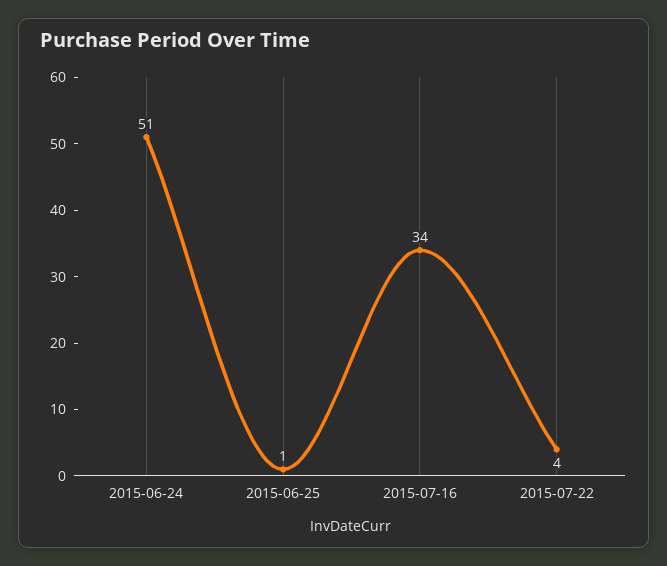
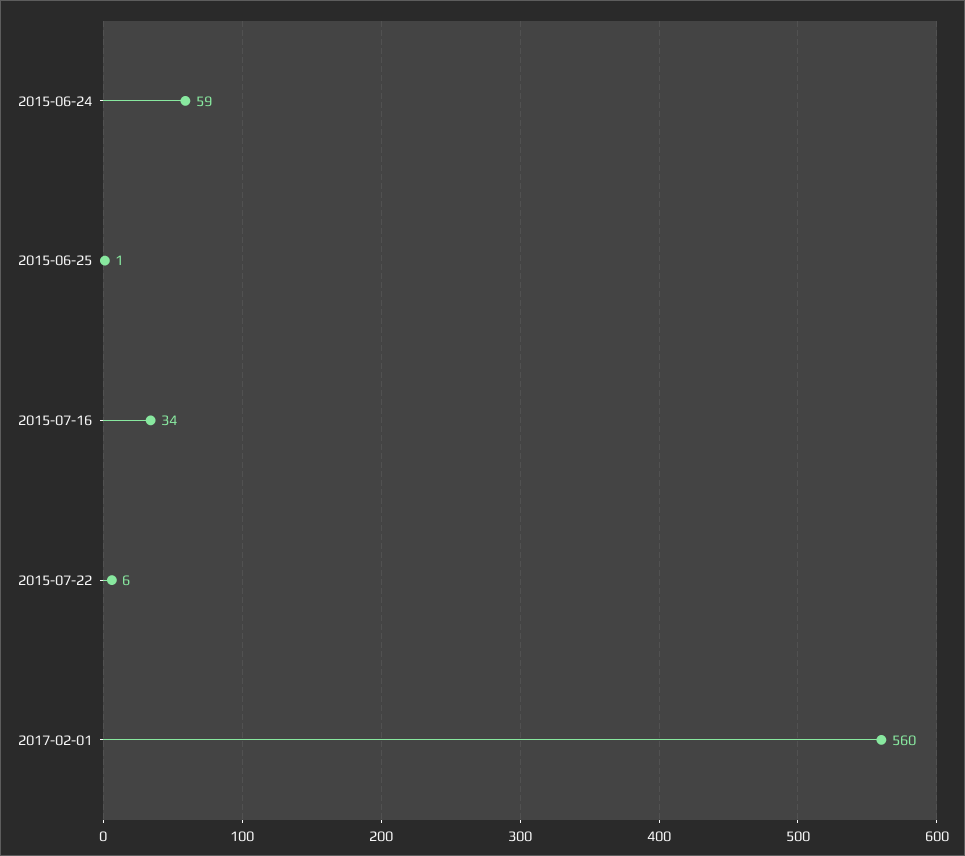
2015-06-24: 51 -> 59
2015-07-22: 4 -> 6
2017-02-01: none -> 560

